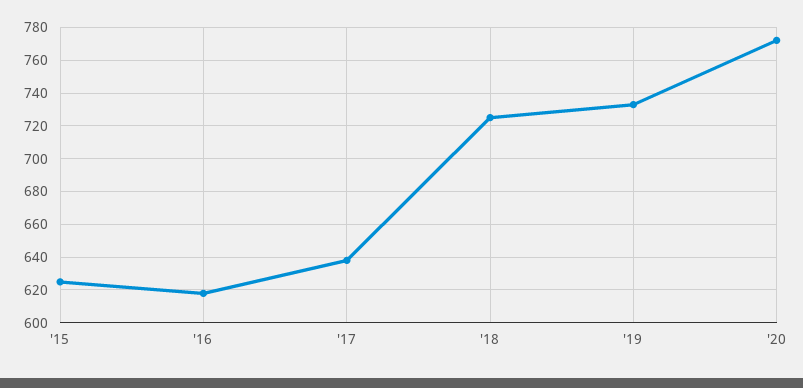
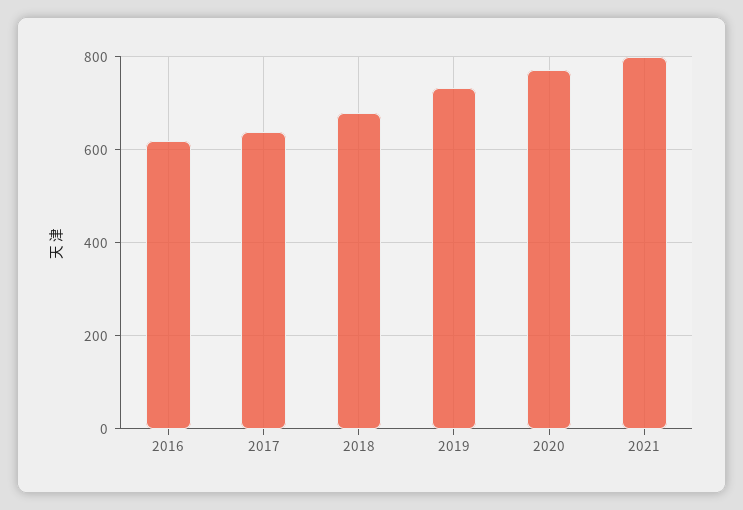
'15: 625 -> none
'18: 725 -> 680
2021: none -> 800

